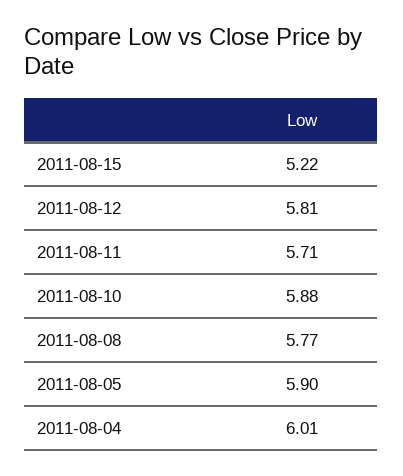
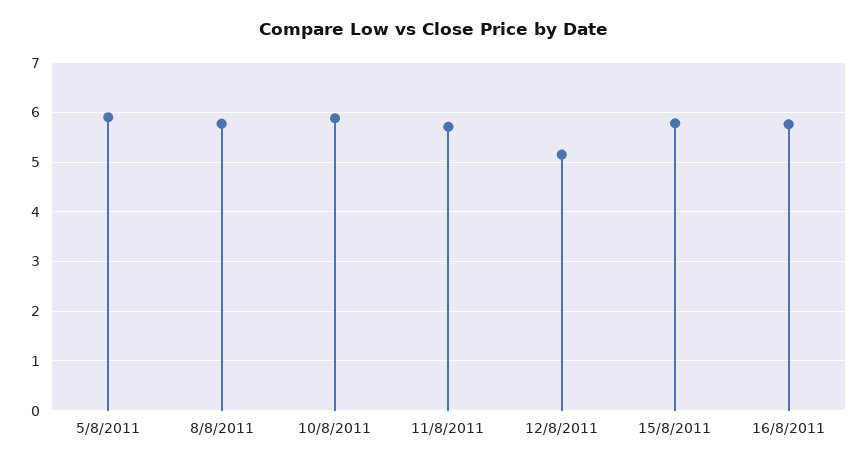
2011-08-15: 5.22 -> 5.8
2011-08-12: 5.81 -> 5.2
2011-08-04: 6.01 -> none
16/8/2011: none -> 5.8

